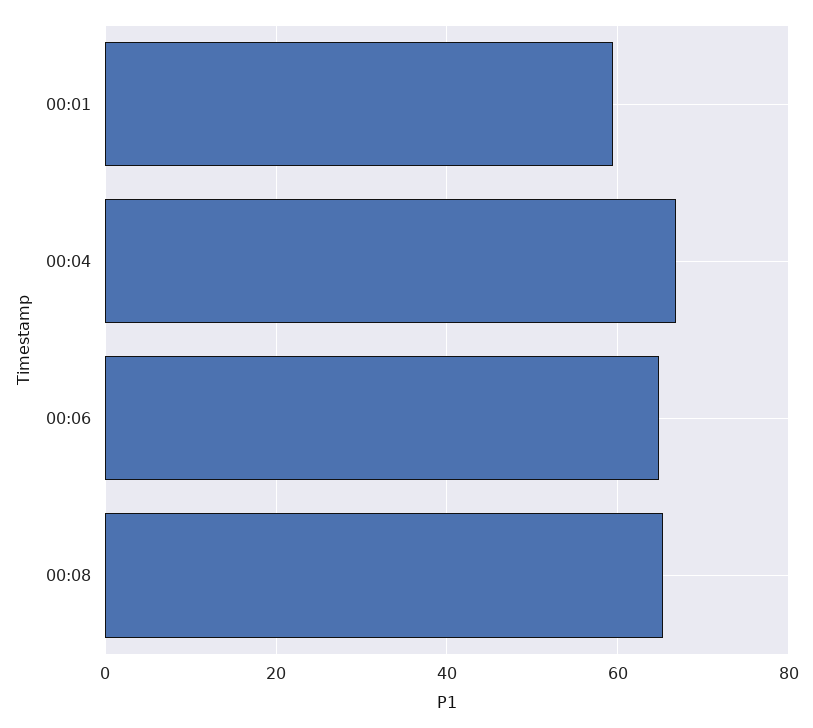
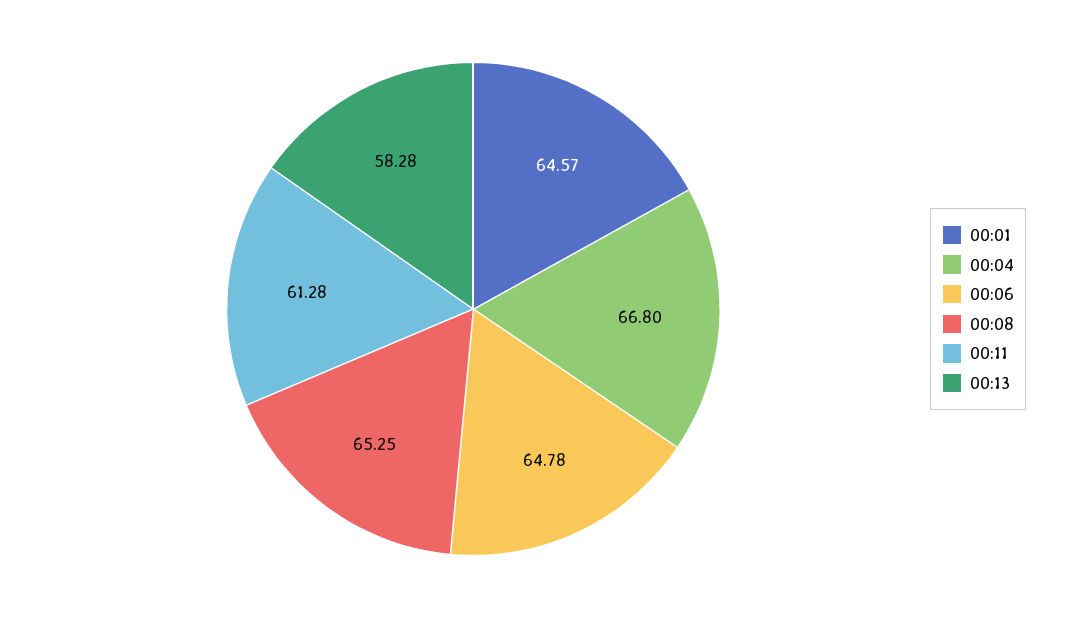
00:01: 60 -> 64.57
00:11: none -> 61.28
00:13: none -> 58.28

